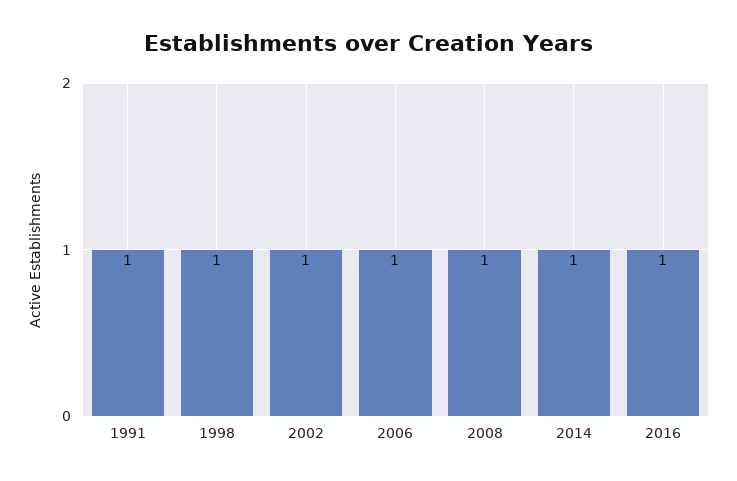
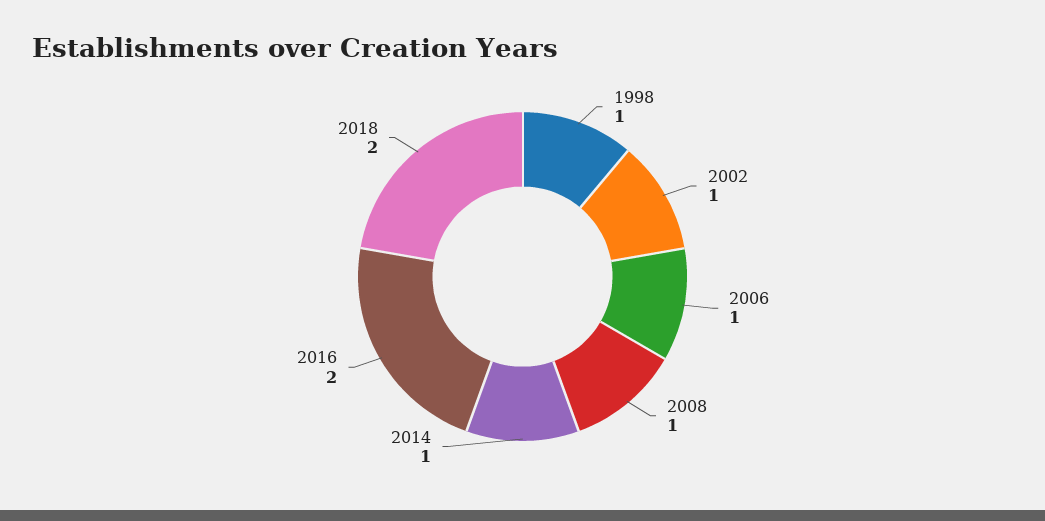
1991: 1 -> none
2016: 1 -> 2
2018: none -> 2

